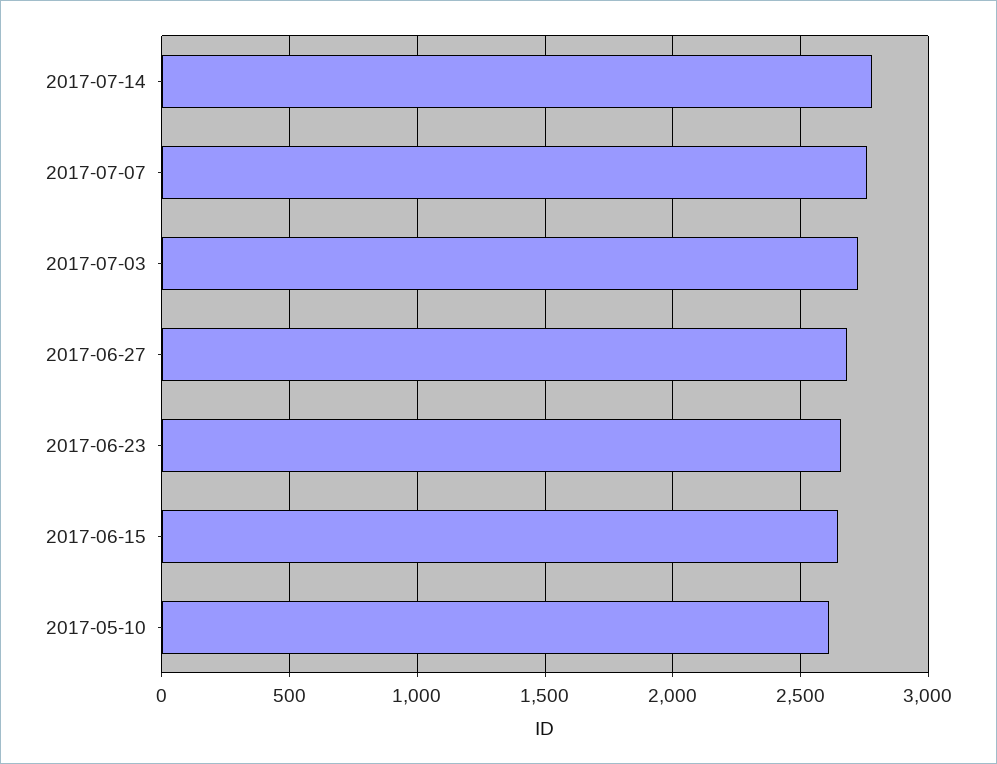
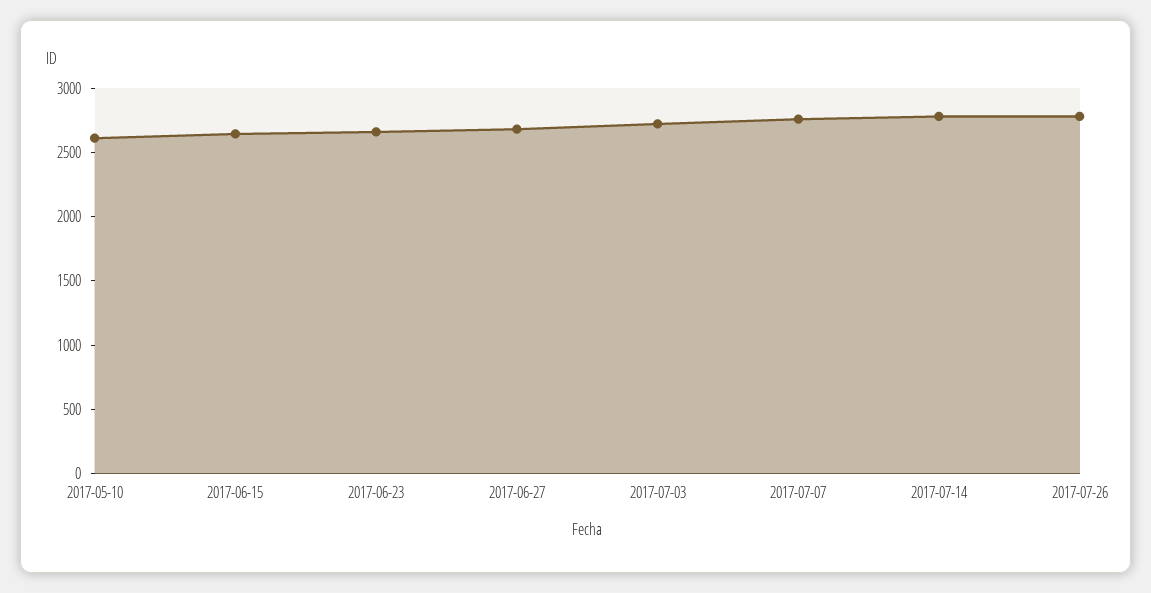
2017-07-26: none -> 2800

